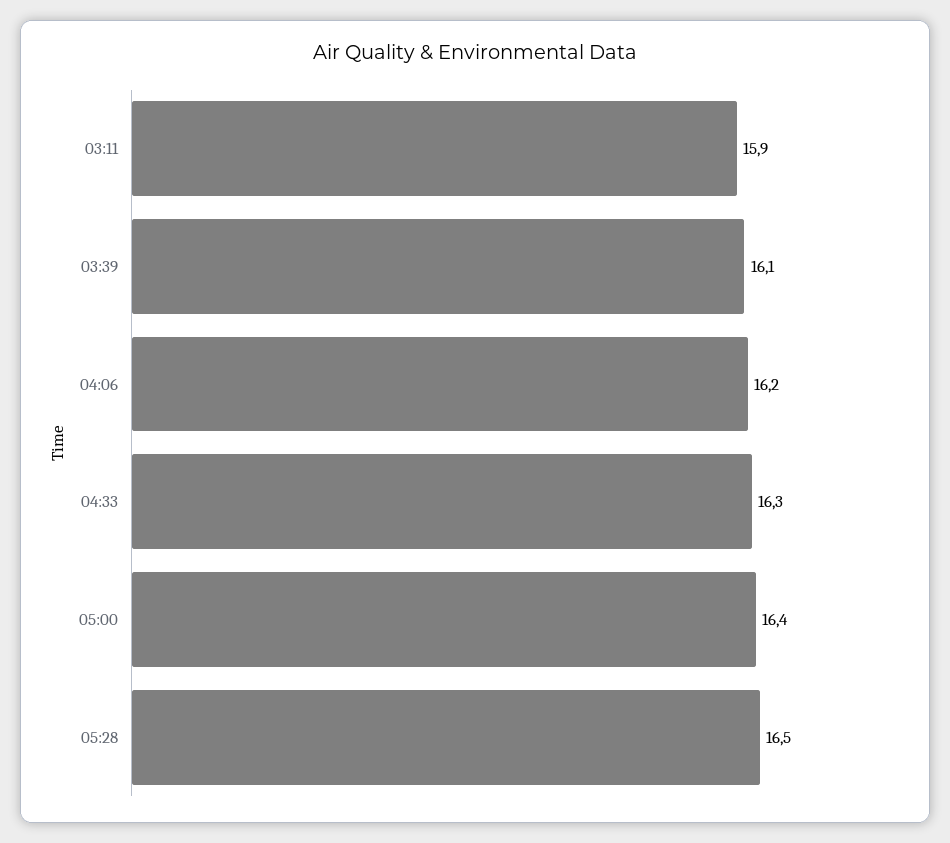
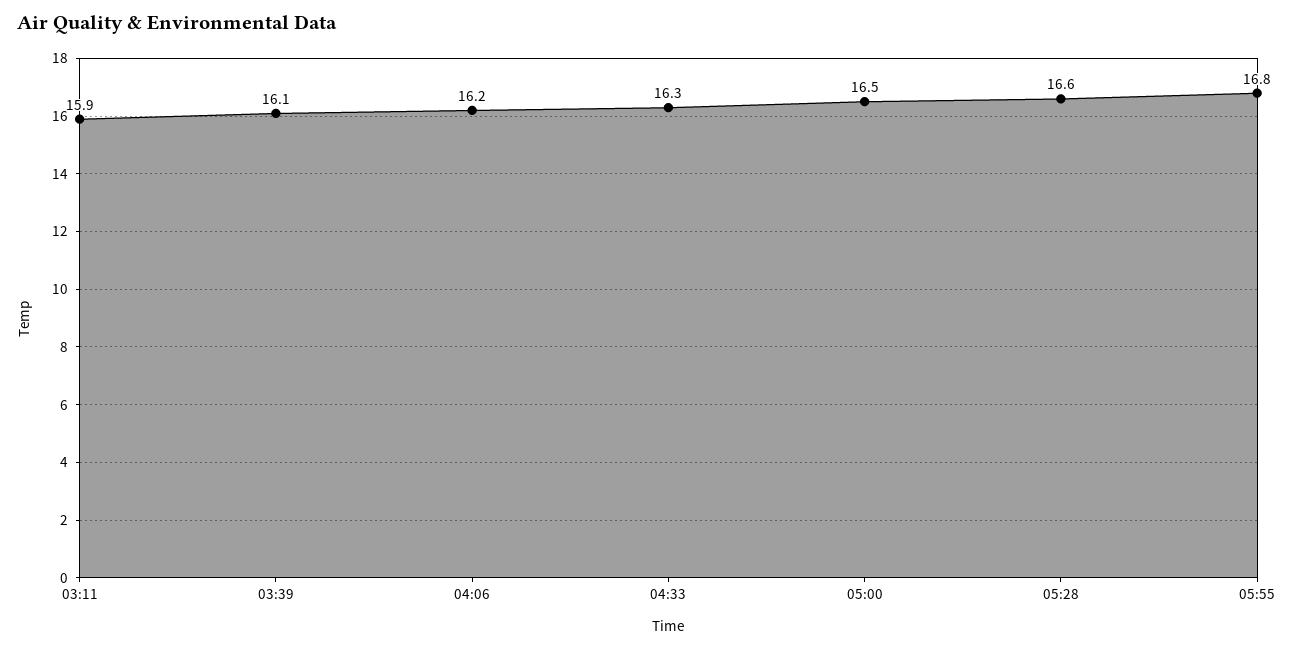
05:00: 16.4 -> 16.5
05:28: 16.5 -> 16.6
05:55: none -> 16.8

